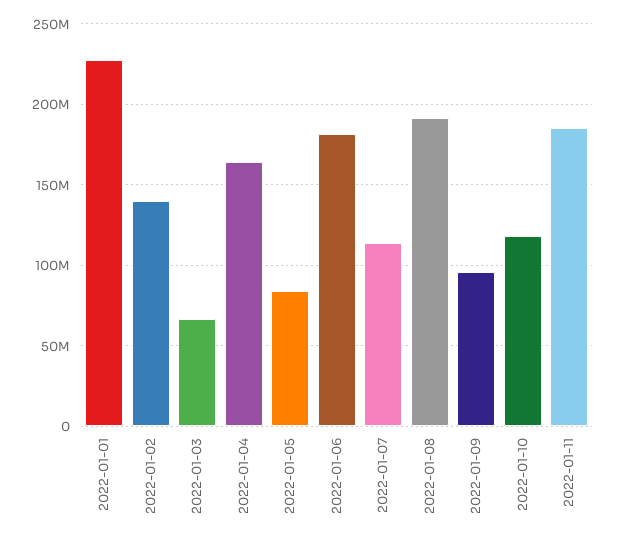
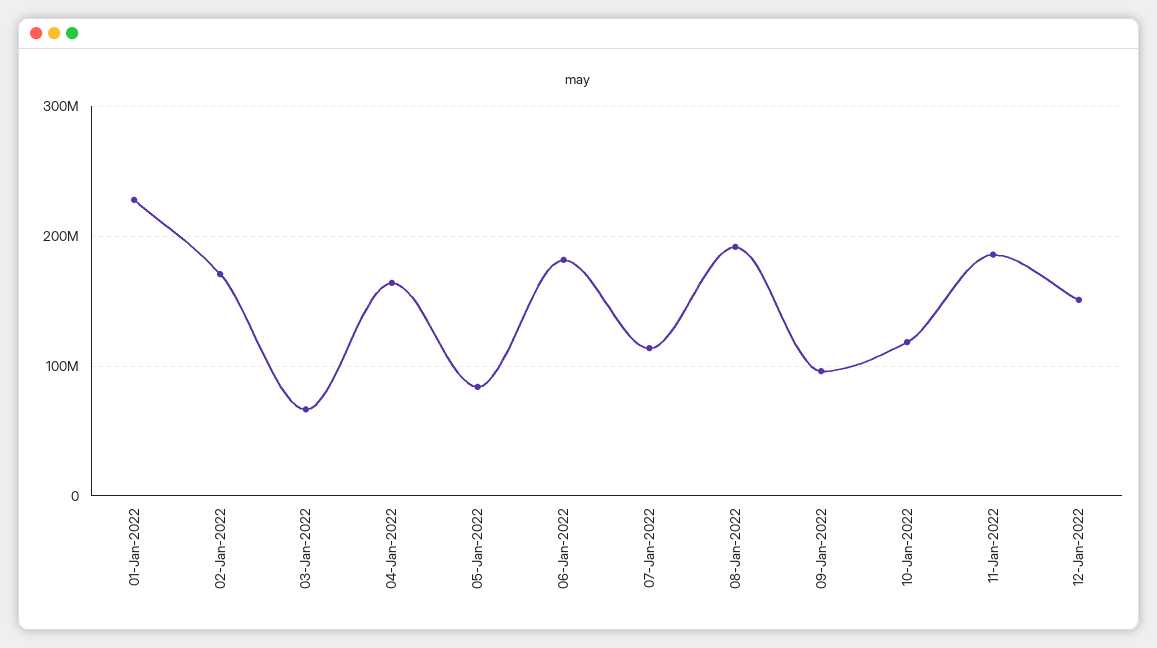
2022-01-02: 140000000 -> 170000000
12-Jan-2022: none -> 150000000

